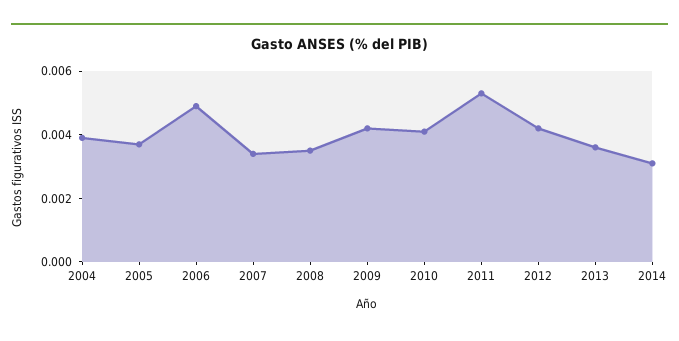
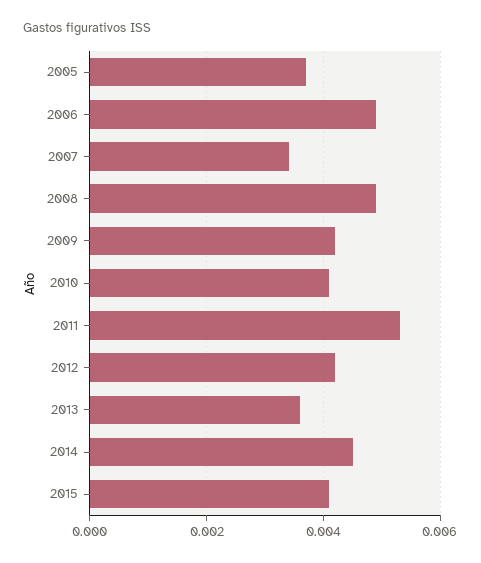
2004: 0.004 -> none
2008: 0.0035 -> 0.005
2014: 0.003 -> 0.0045
2015: none -> 0.004

